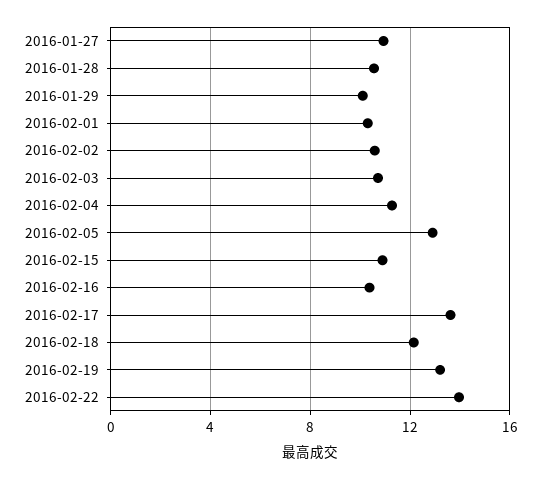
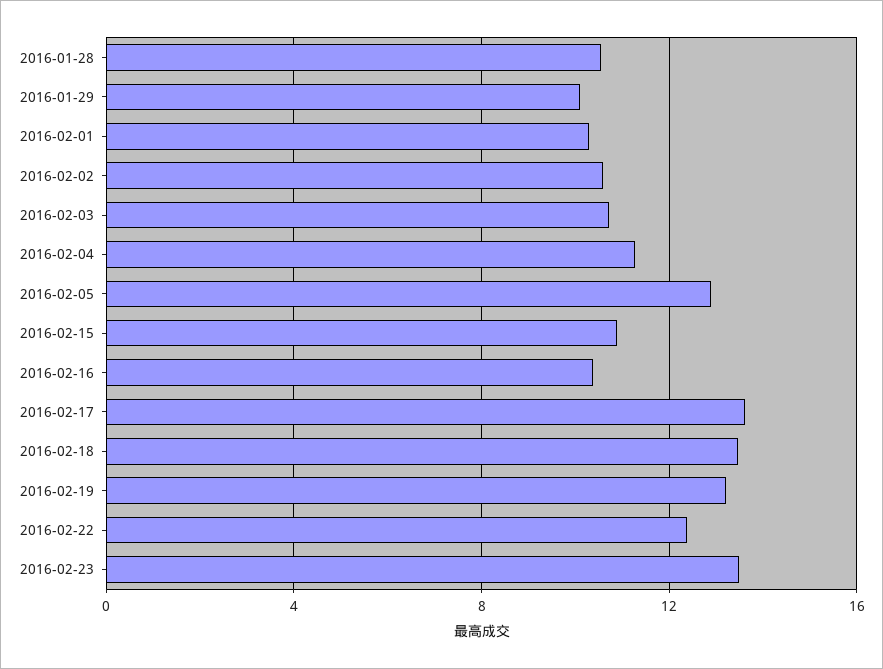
2016-01-27: 11 -> none
2016-02-18: 12 -> 13.5
2016-02-22: 14 -> 12.5
2016-02-23: none -> 13.5

